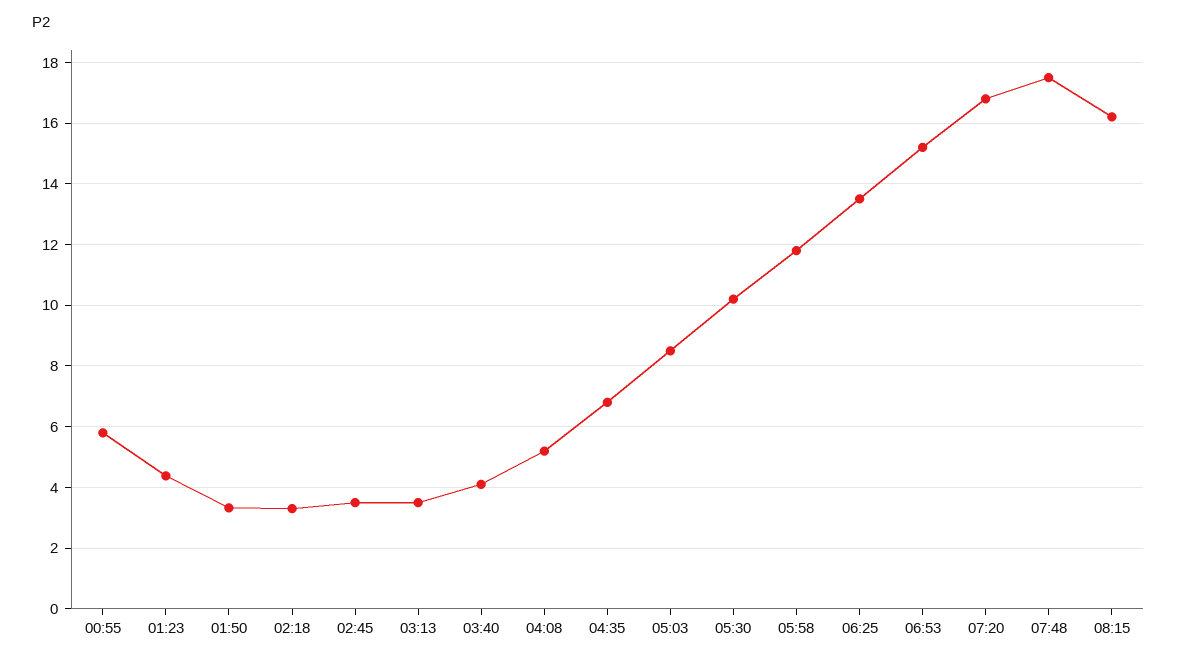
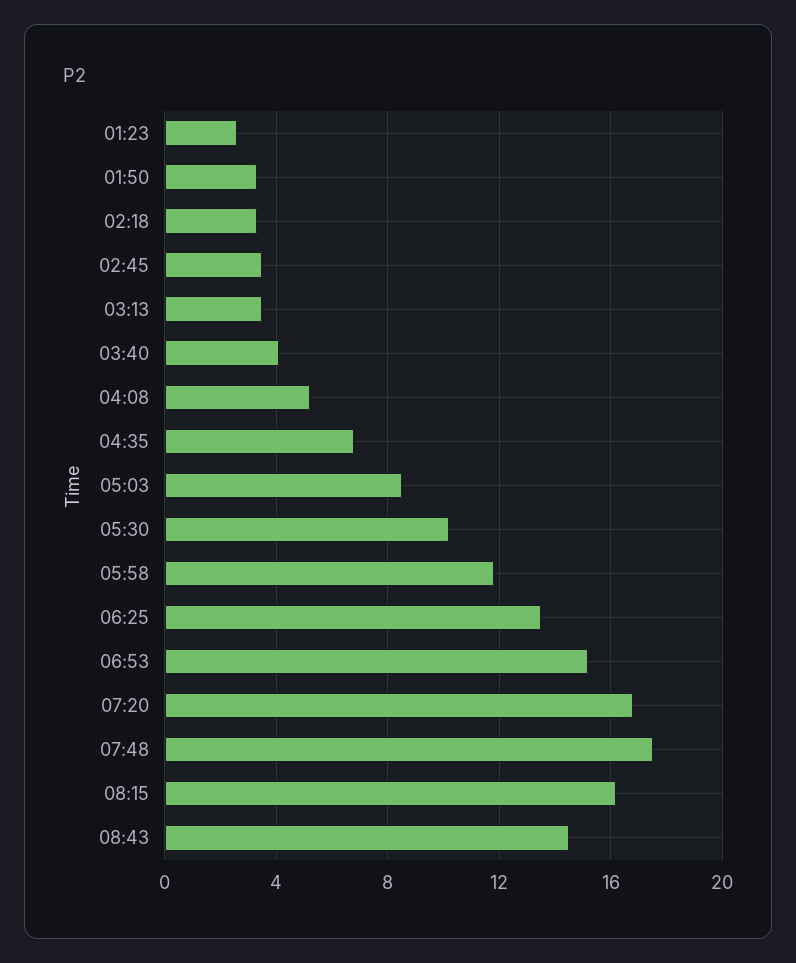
00:55: 5.8 -> none
01:23: 4.4 -> 2.5
08:43: none -> 14.5

